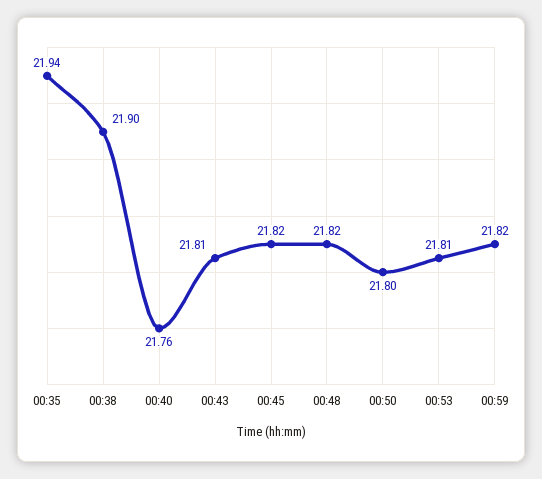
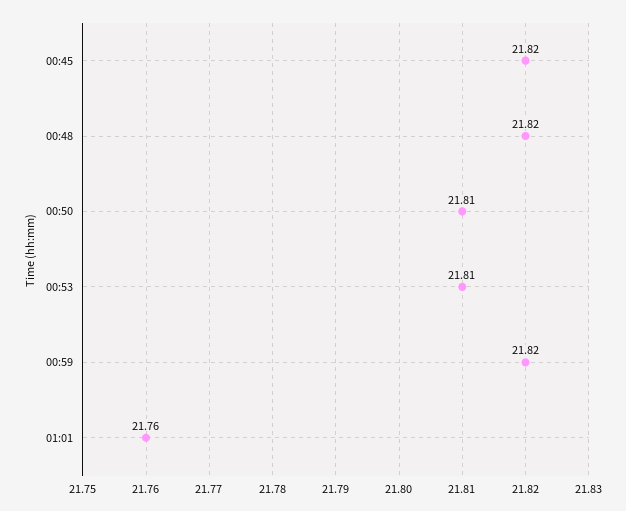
00:35: 21.94 -> none
00:38: 21.9 -> none
00:40: 21.76 -> none
00:43: 21.81 -> none
00:50: 21.8 -> 21.81
01:01: none -> 21.76

